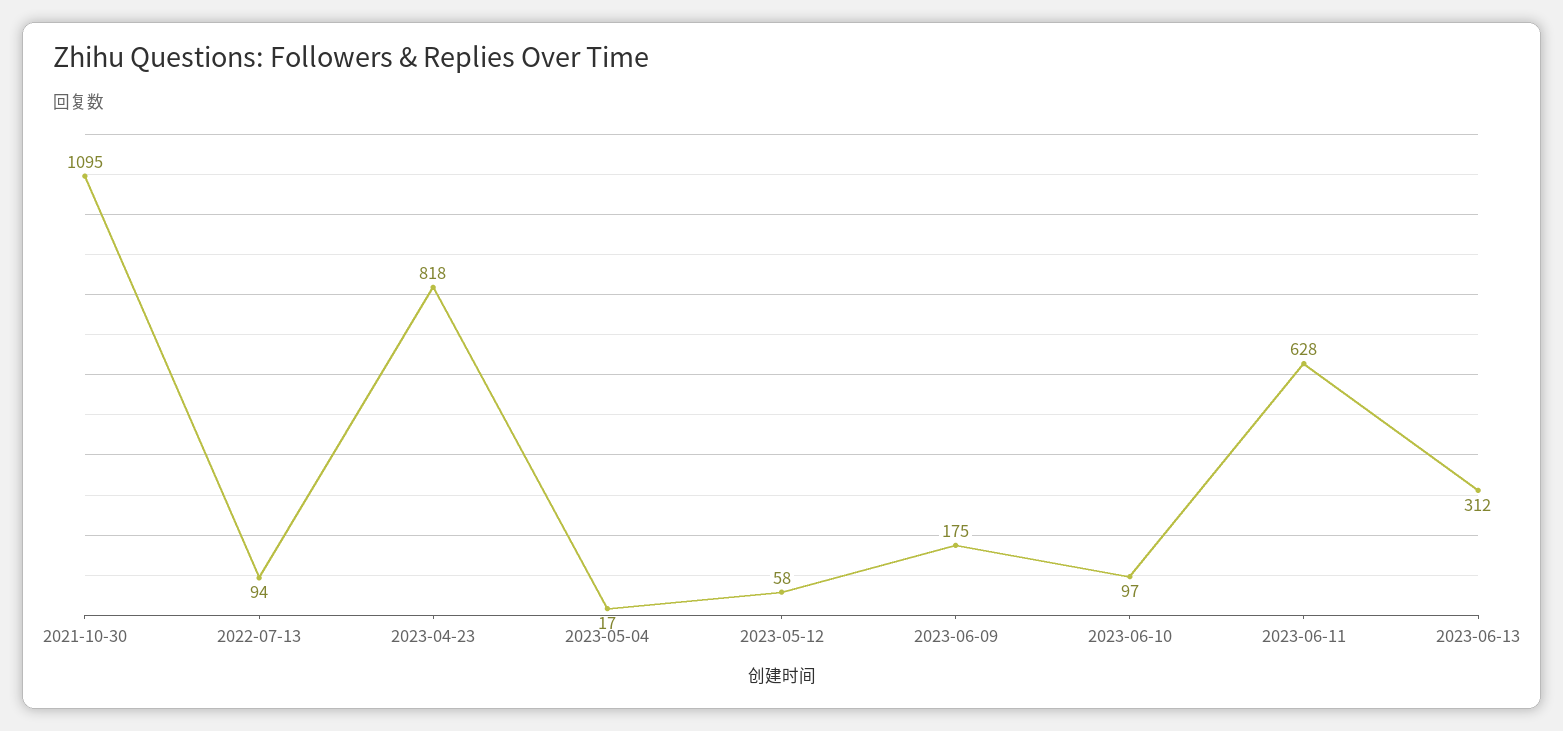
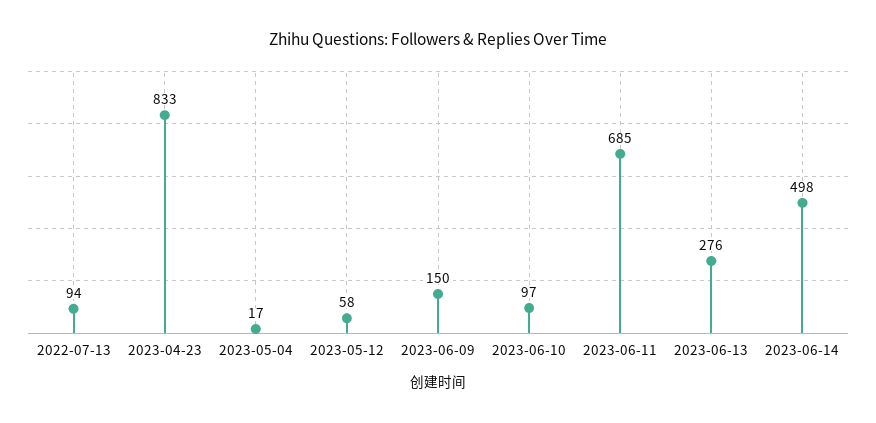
2021-10-30: 1095 -> none
2023-04-23: 818 -> 833
2023-06-09: 175 -> 150
2023-06-11: 628 -> 685
2023-06-13: 312 -> 276
2023-06-14: none -> 498

